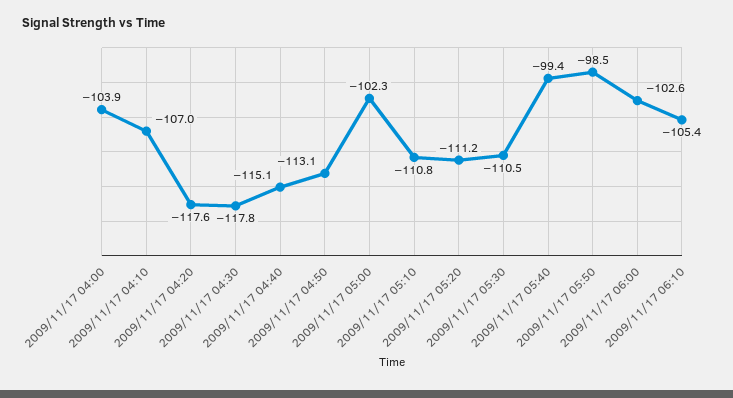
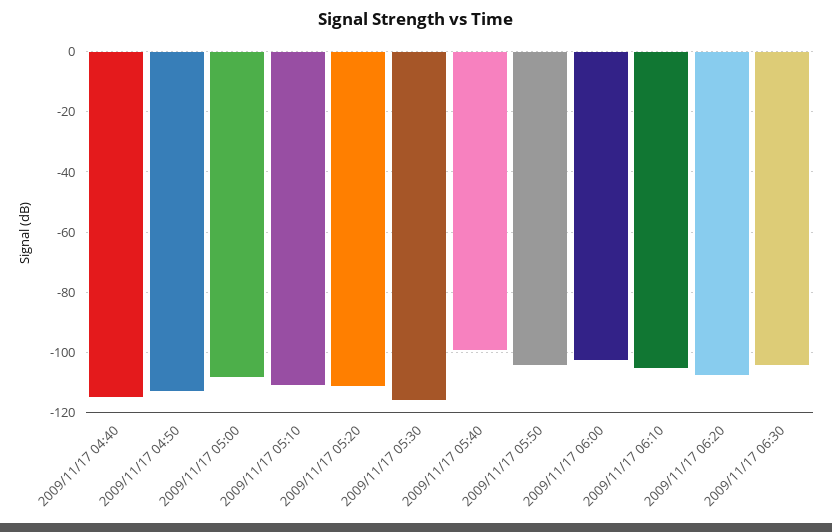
2009/11/17 04:00: -103.9 -> none
2009/11/17 04:10: -107 -> none
2009/11/17 04:20: -117.6 -> none
2009/11/17 04:30: -117.8 -> none
2009/11/17 05:00: -102.3 -> -108
2009/11/17 05:30: -110.5 -> -116
2009/11/17 05:50: -98.5 -> -104
2009/11/17 06:20: none -> -108
2009/11/17 06:30: none -> -104

